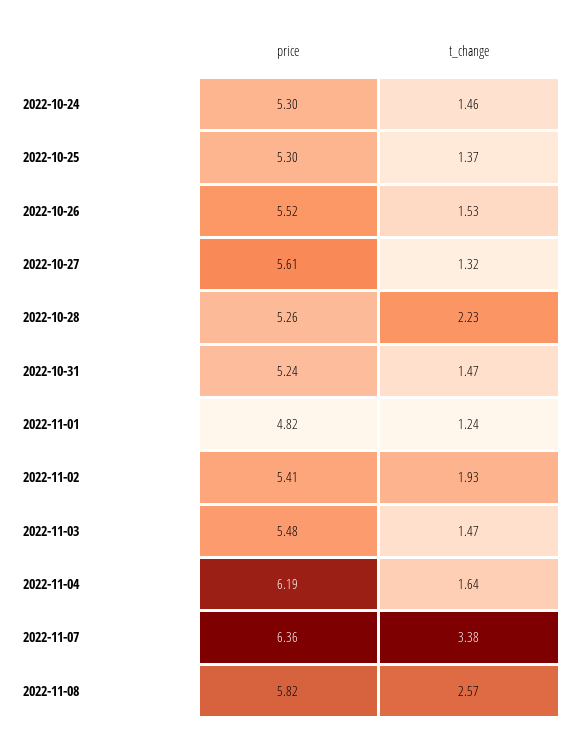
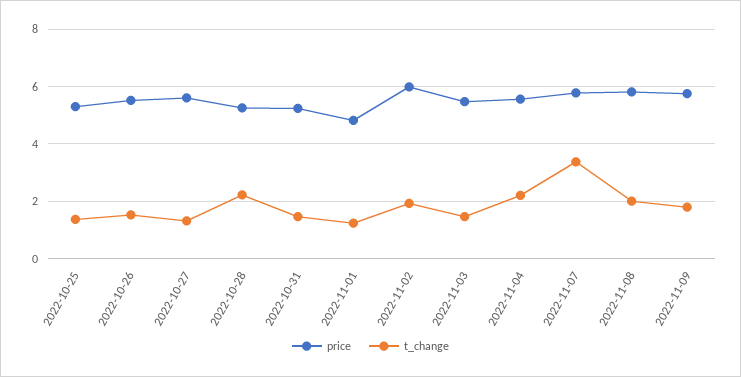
price, 2022-10-24: 5.3 -> none
t_change, 2022-10-24: 1.46 -> none
price, 2022-11-02: 5.41 -> 6
price, 2022-11-04: 6.19 -> 5.5
t_change, 2022-11-04: 1.64 -> 2.25
price, 2022-11-07: 6.36 -> 5.75
t_change, 2022-11-08: 2.57 -> 2
price, 2022-11-09: none -> 5.75
t_change, 2022-11-09: none -> 1.75

